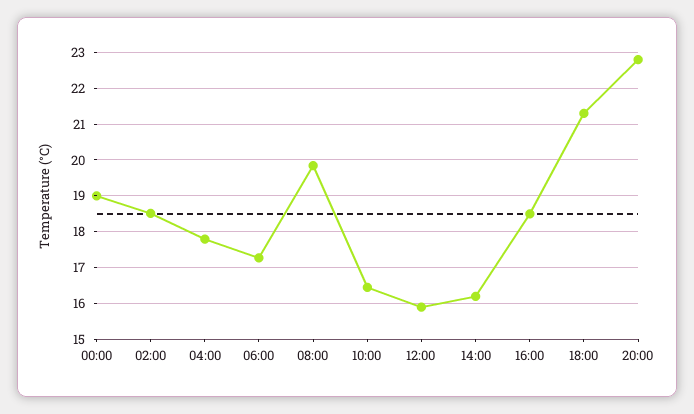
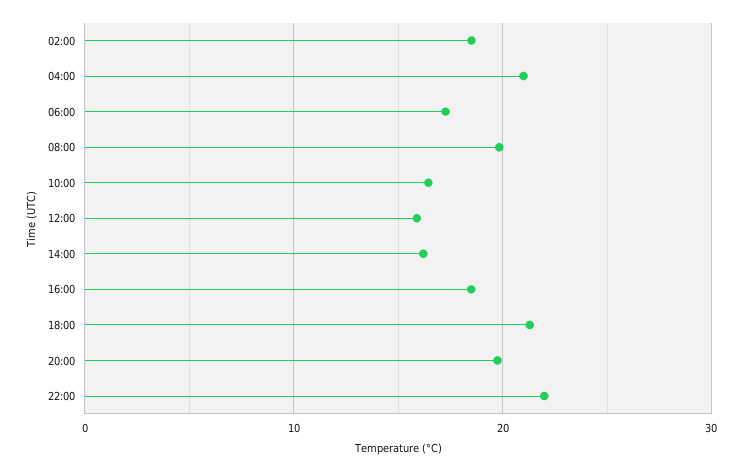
00:00: 19 -> none
04:00: 17.8 -> 21
20:00: 22.8 -> 20
22:00: none -> 22

